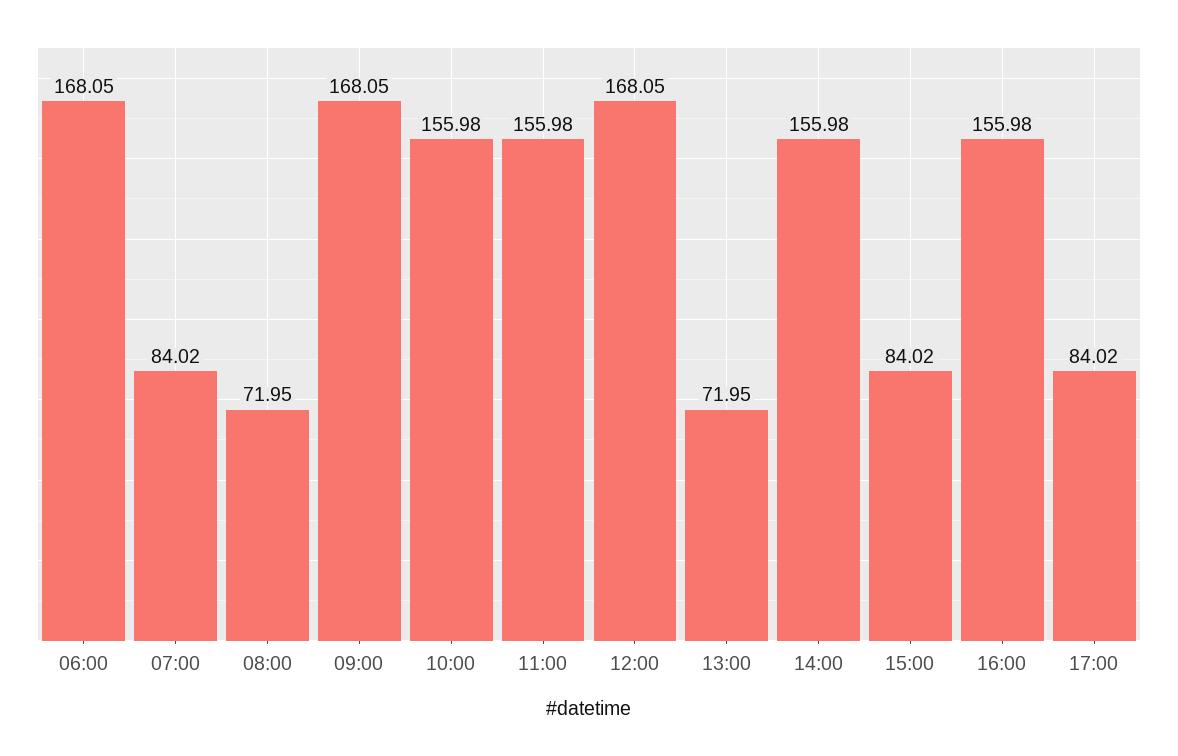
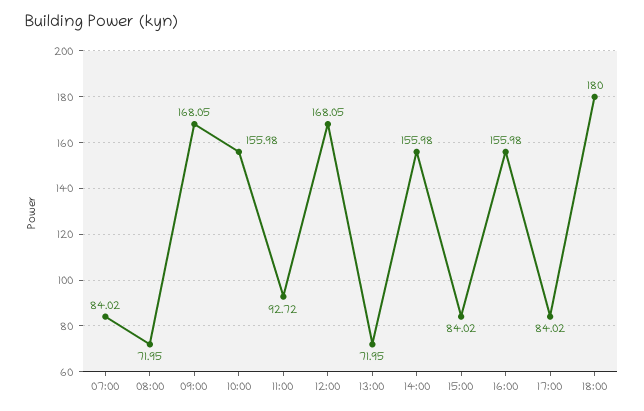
06:00: 168.05 -> none
11:00: 155.98 -> 92.72
18:00: none -> 180

